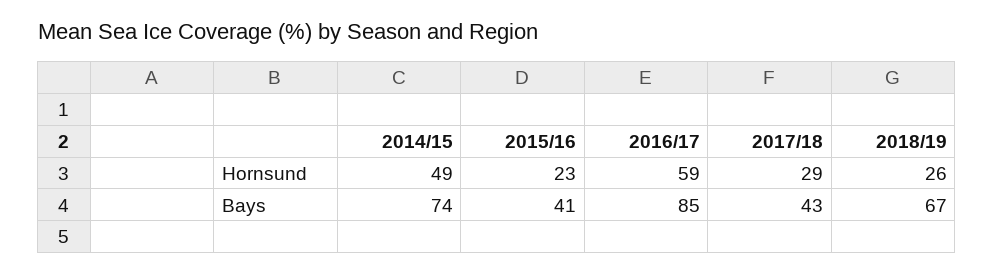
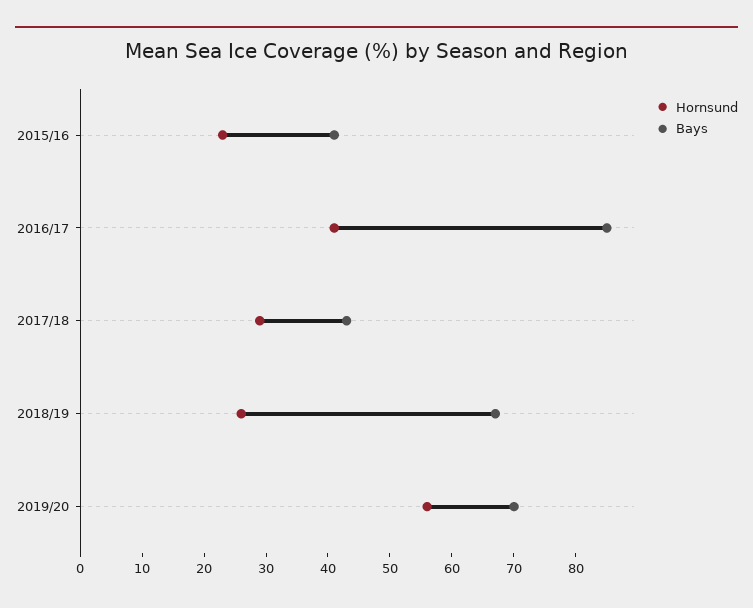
Hornsund, 2014/15: 49 -> none
Hornsund, 2016/17: 59 -> 40
Bays, 2014/15: 74 -> none
Hornsund, 2019/20: none -> 55
Bays, 2019/20: none -> 70

